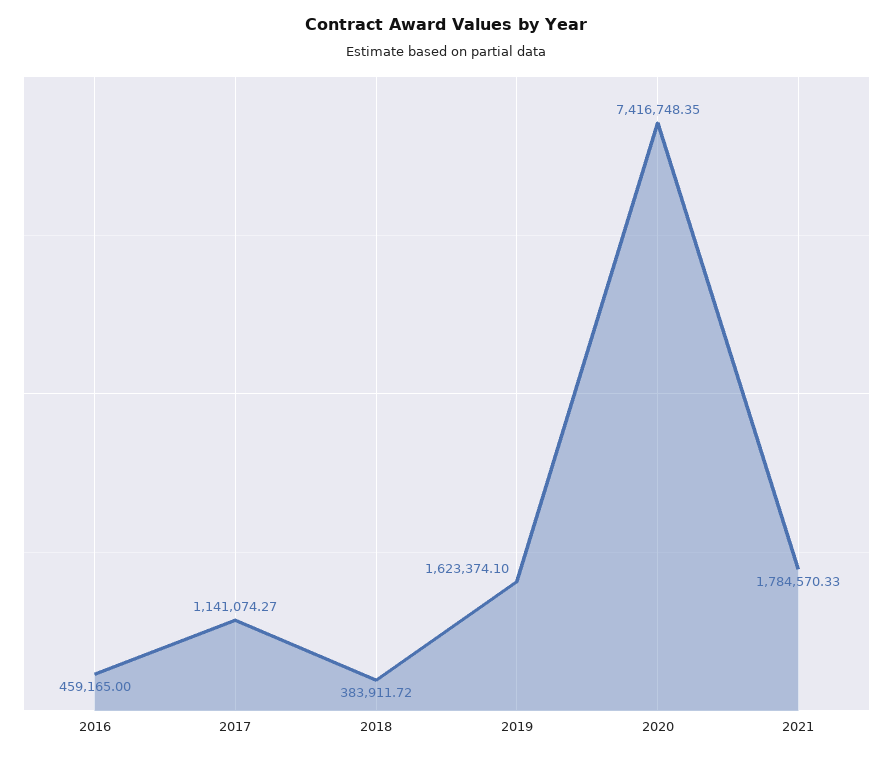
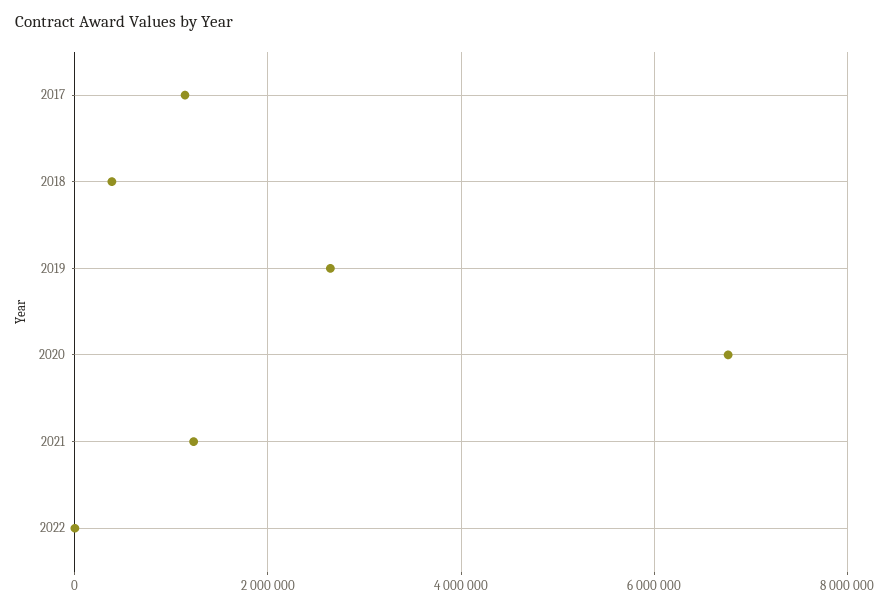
2016: 459165 -> none
2019: 1623374.1 -> 2600000
2020: 7416748.35 -> 6800000
2021: 1784570.33 -> 1200000
2022: none -> 0

